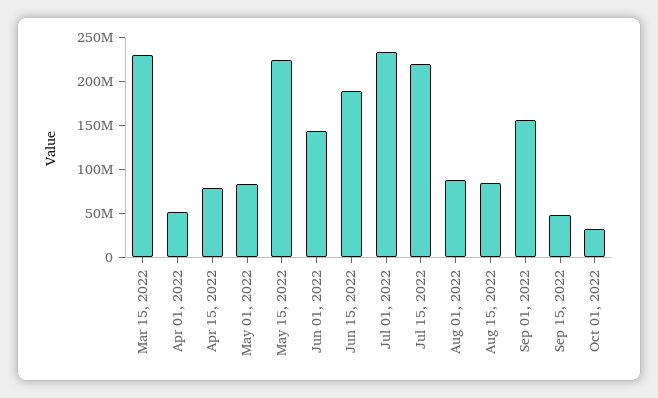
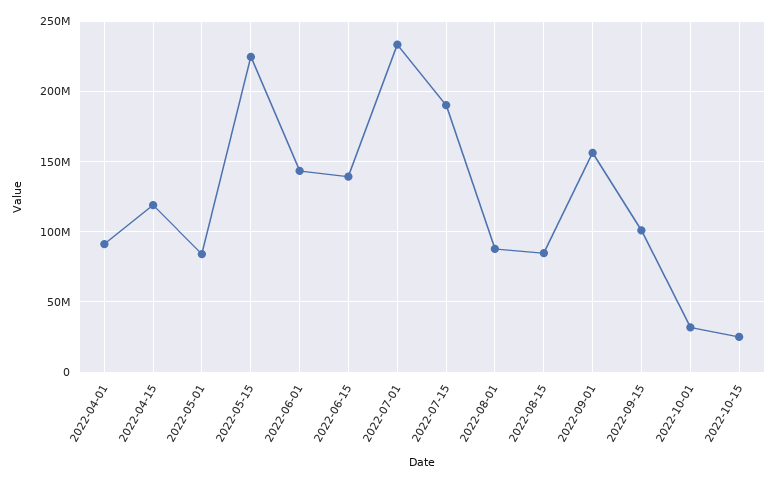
Mar 15, 2022: 230000000 -> none
Apr 01, 2022: 50000000 -> 90000000
Apr 15, 2022: 80000000 -> 120000000
Jun 15, 2022: 190000000 -> 140000000
Jul 15, 2022: 220000000 -> 190000000
Sep 15, 2022: 50000000 -> 100000000
2022-10-15: none -> 25000000

